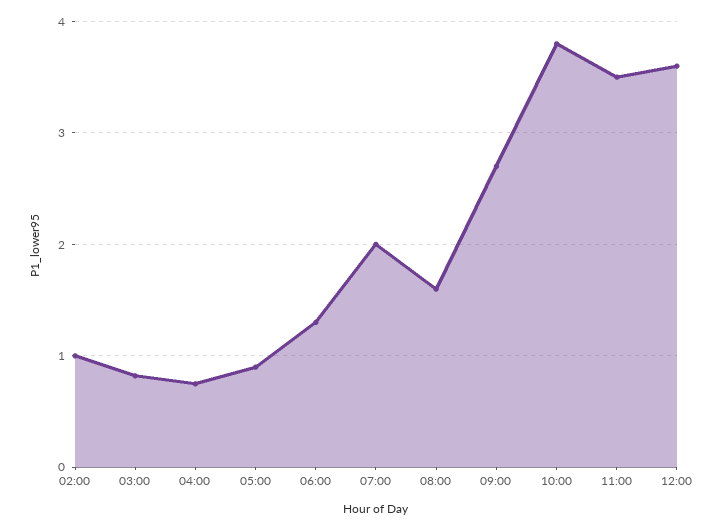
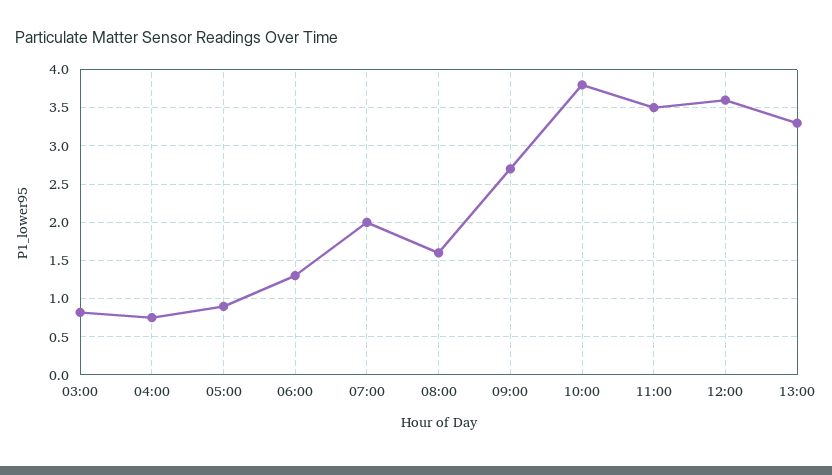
02:00: 1 -> none
13:00: none -> 3.3

